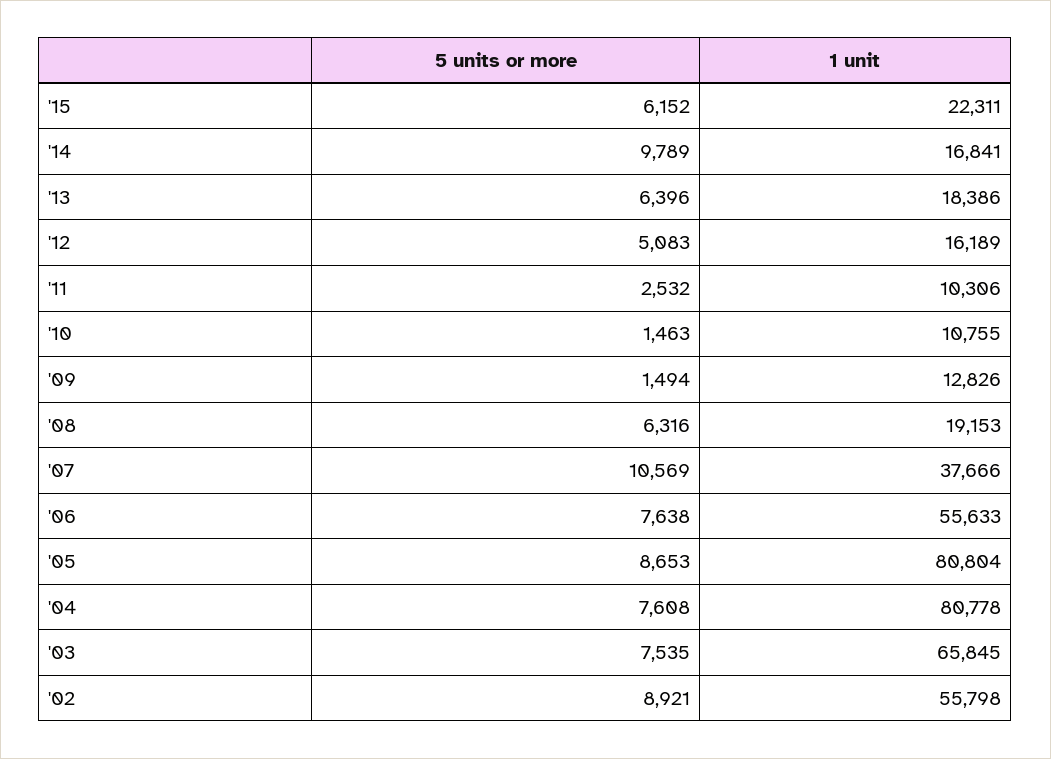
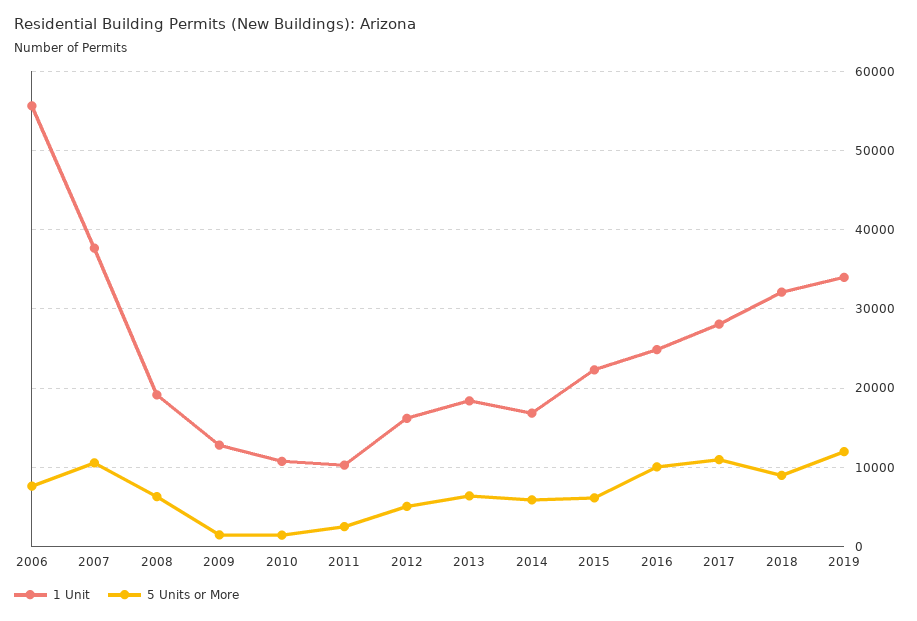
5 units or more, '14: 9789 -> 6000
5 units or more, '05: 8653 -> none
1 unit, '05: 80804 -> none
5 units or more, '04: 7608 -> none
1 unit, '04: 80778 -> none
5 units or more, '03: 7535 -> none
1 unit, '03: 65845 -> none
5 units or more, '02: 8921 -> none
1 unit, '02: 55798 -> none
1 unit, 2016: none -> 25000
5 units or more, 2016: none -> 10000
1 unit, 2017: none -> 28000
5 units or more, 2017: none -> 11000
1 unit, 2018: none -> 32000
5 units or more, 2018: none -> 9000
1 unit, 2019: none -> 34000
5 units or more, 2019: none -> 12000

